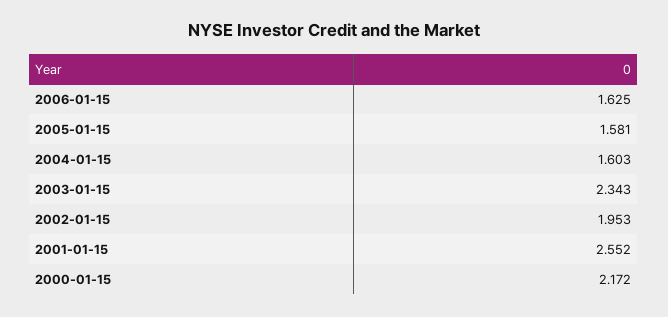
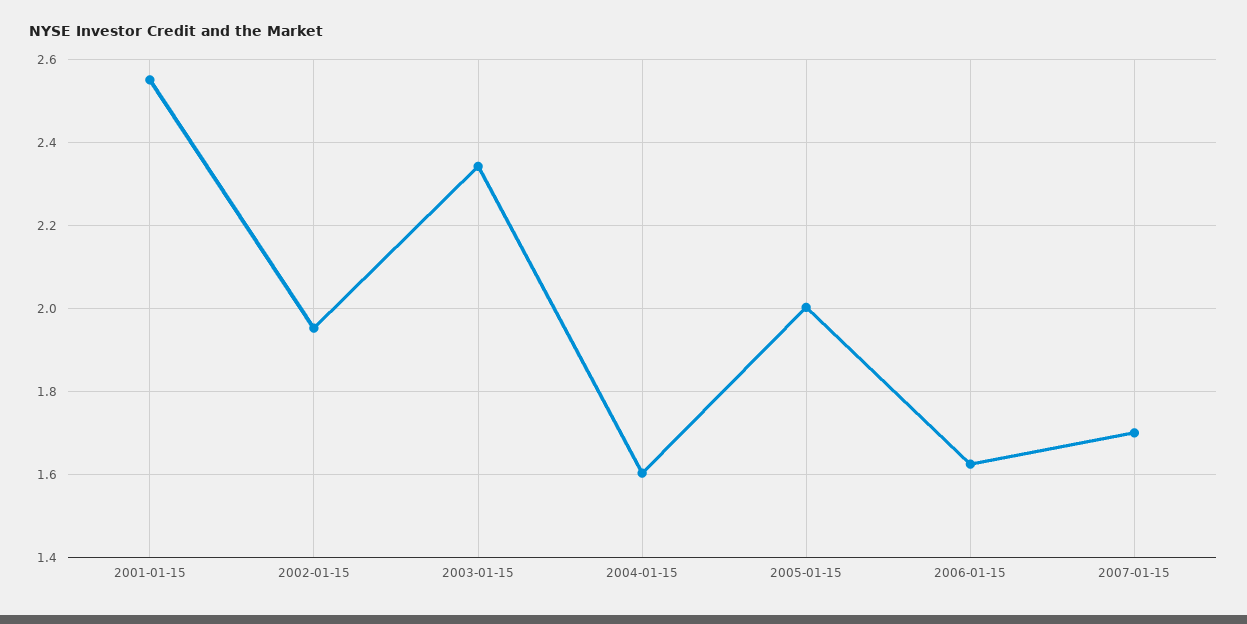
2005-01-15: 1.581 -> 2
2000-01-15: 2.172 -> none
2007-01-15: none -> 1.7

